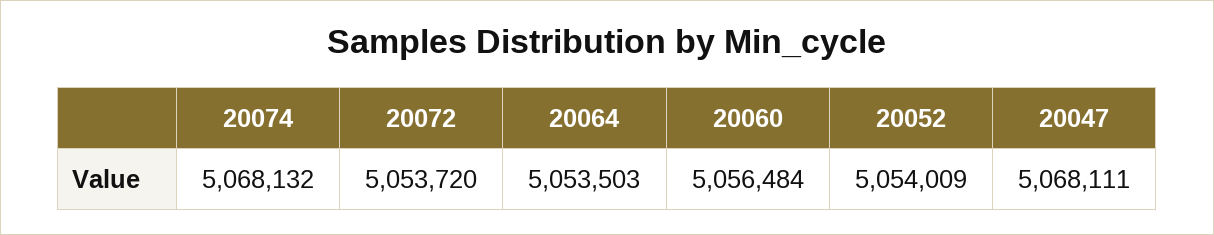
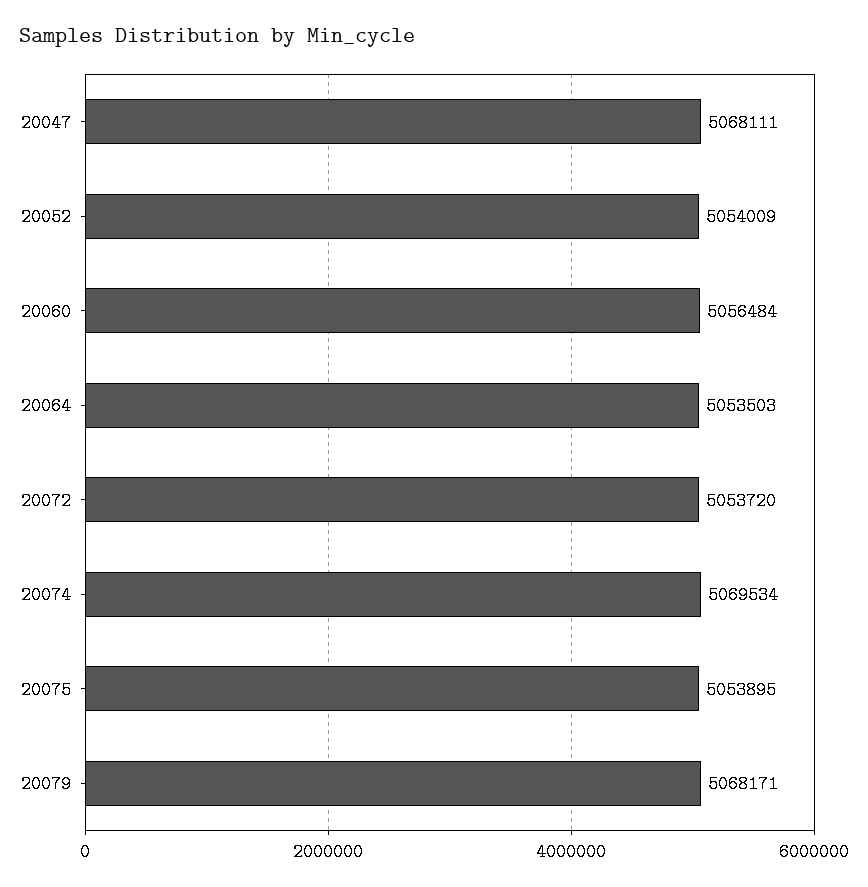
20074: 5068132 -> 5069534
20075: none -> 5053895
20079: none -> 5068171

